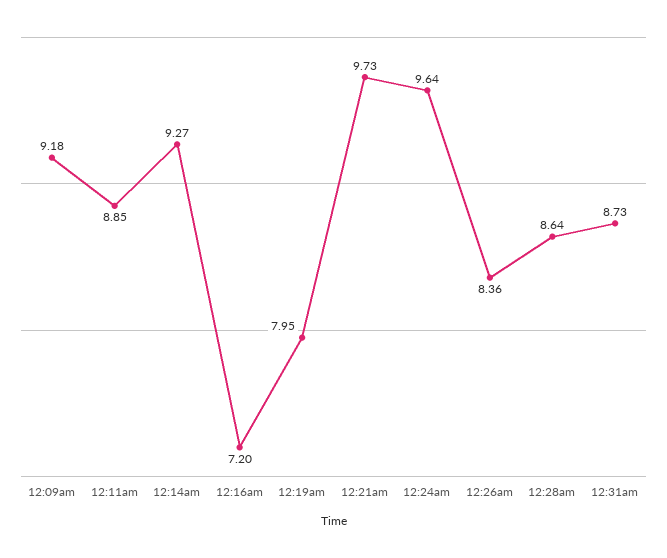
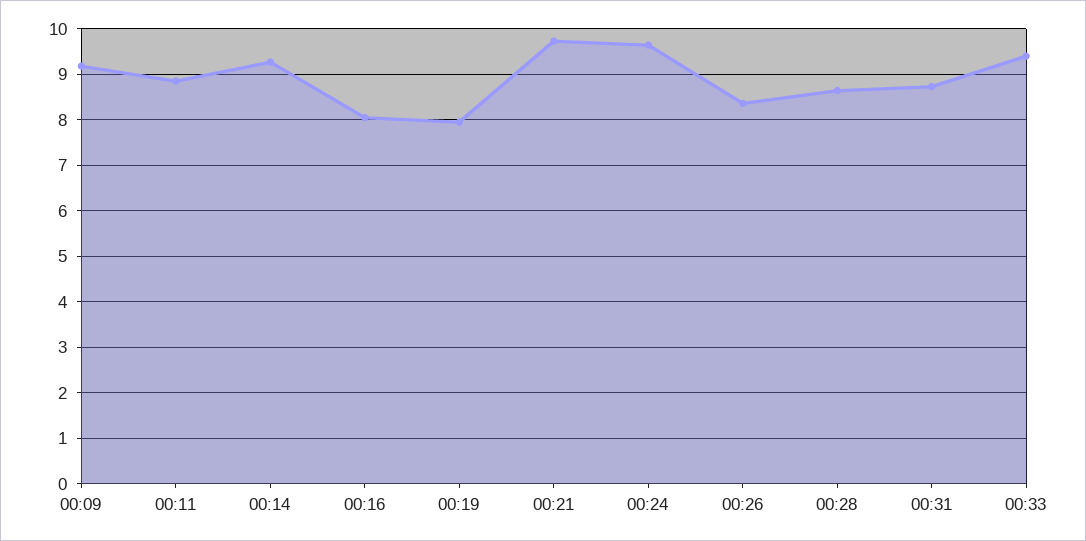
12:16am: 7.2 -> 8
00:33: none -> 9.4

